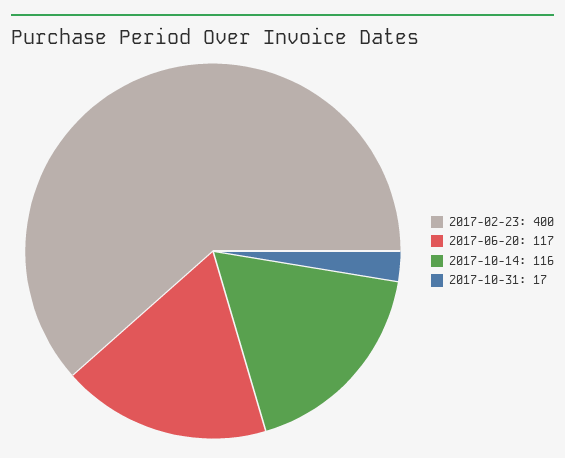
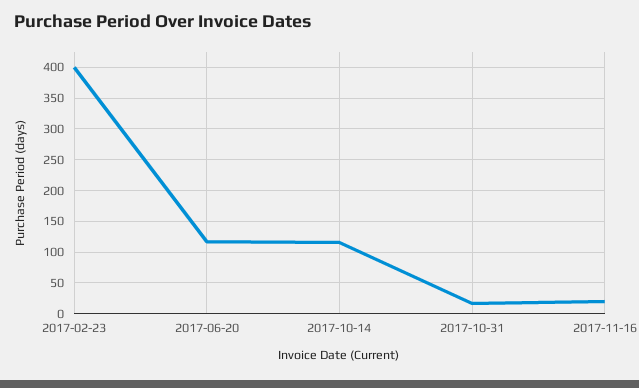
2017-11-16: none -> 20

